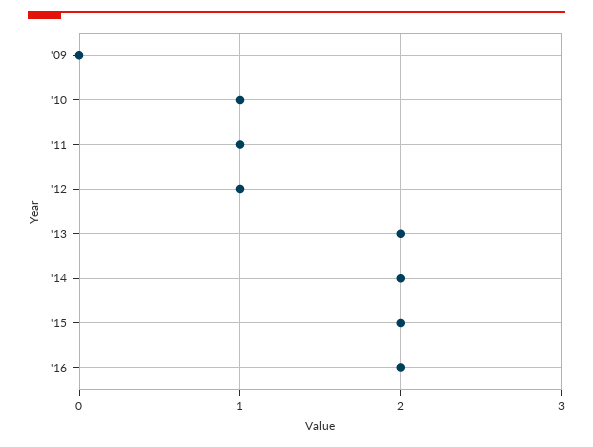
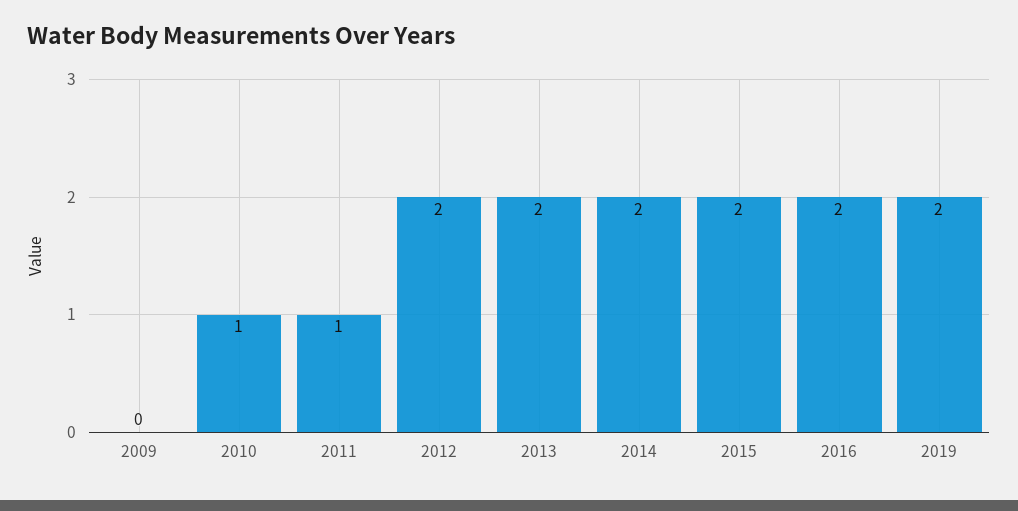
'12: 1 -> 2
2019: none -> 2

